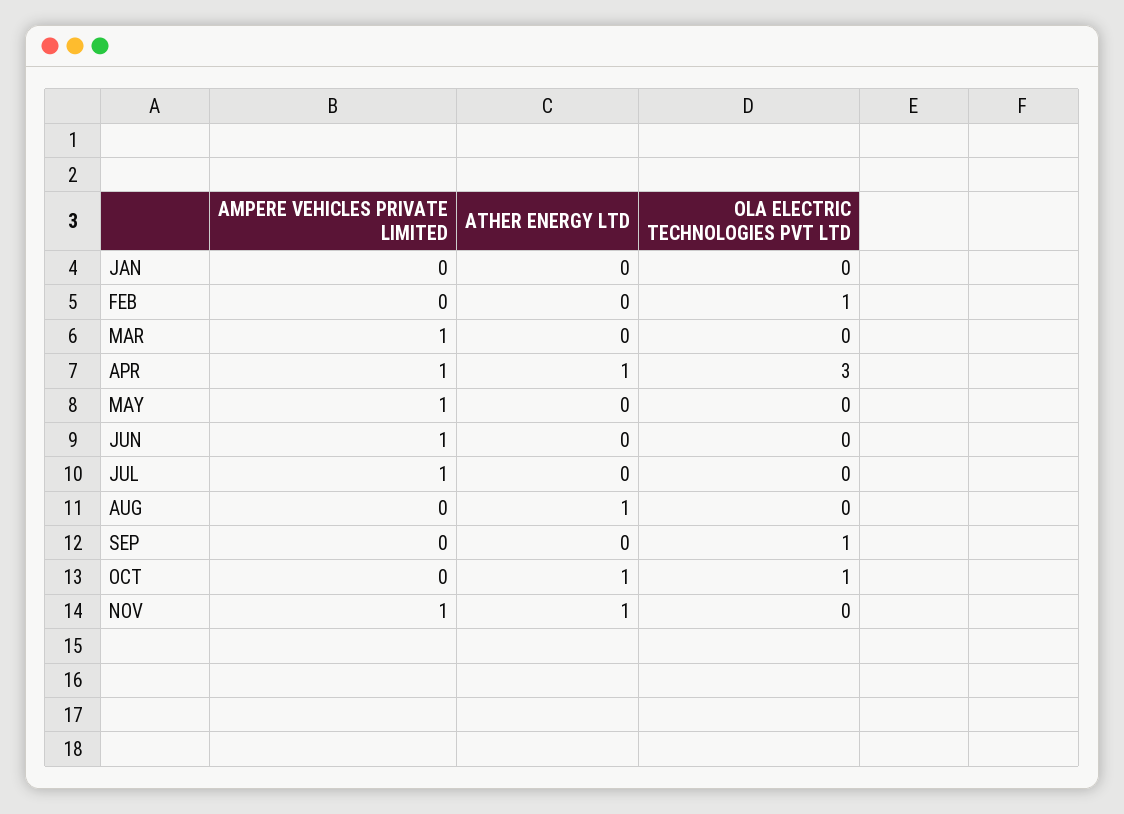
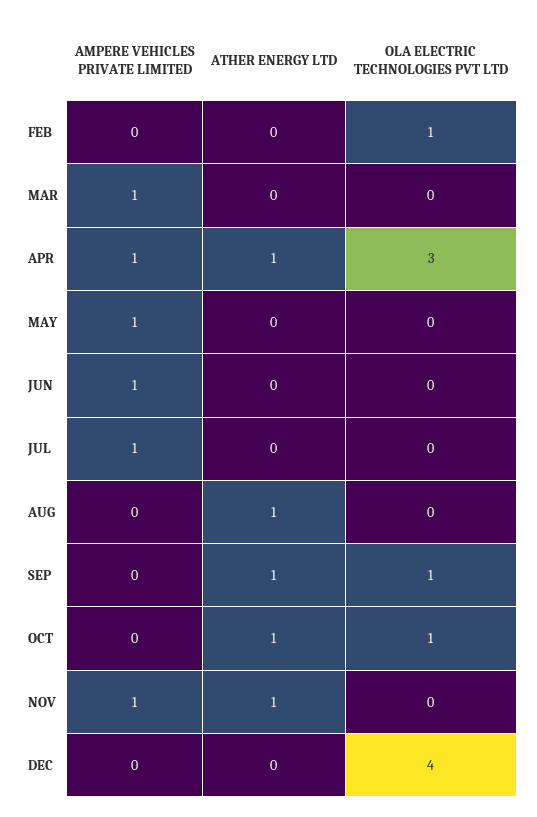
AMPERE VEHICLES PRIVATE LIMITED, JAN: 0 -> none
ATHER ENERGY LTD, JAN: 0 -> none
OLA ELECTRIC TECHNOLOGIES PVT LTD, JAN: 0 -> none
ATHER ENERGY LTD, SEP: 0 -> 1
AMPERE VEHICLES PRIVATE LIMITED, DEC: none -> 0
ATHER ENERGY LTD, DEC: none -> 0
OLA ELECTRIC TECHNOLOGIES PVT LTD, DEC: none -> 4

